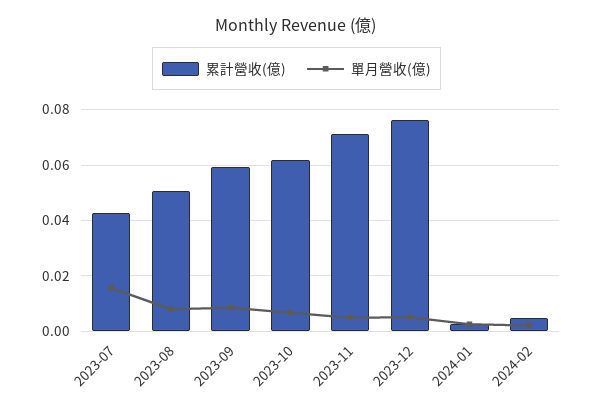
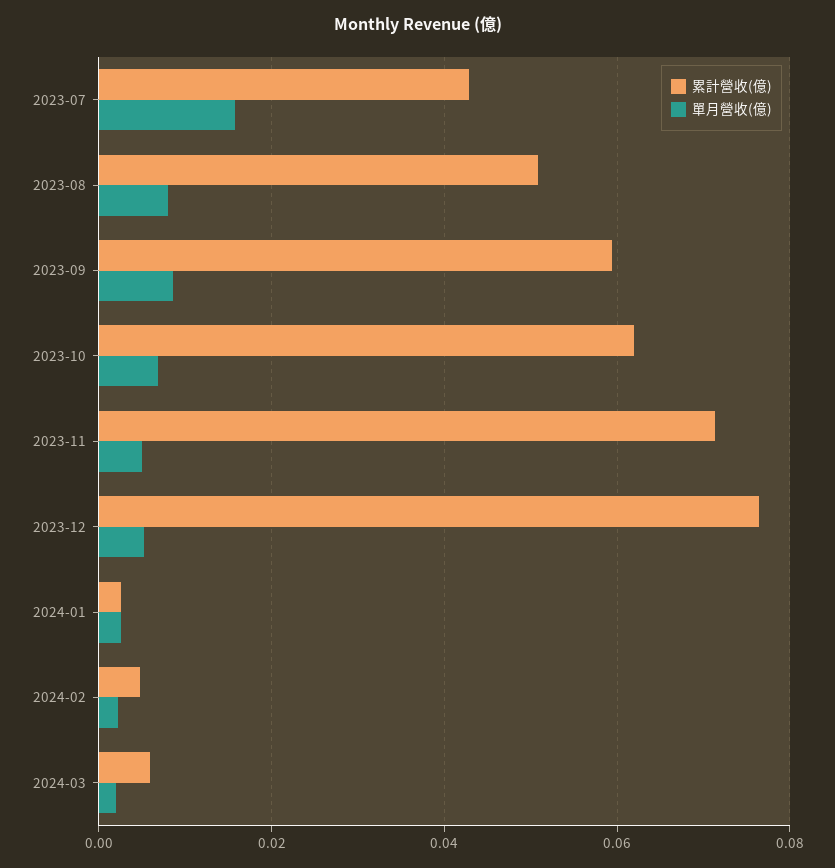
累計營收(億), 2024-03: none -> 0.006
單月營收(億), 2024-03: none -> 0.002

